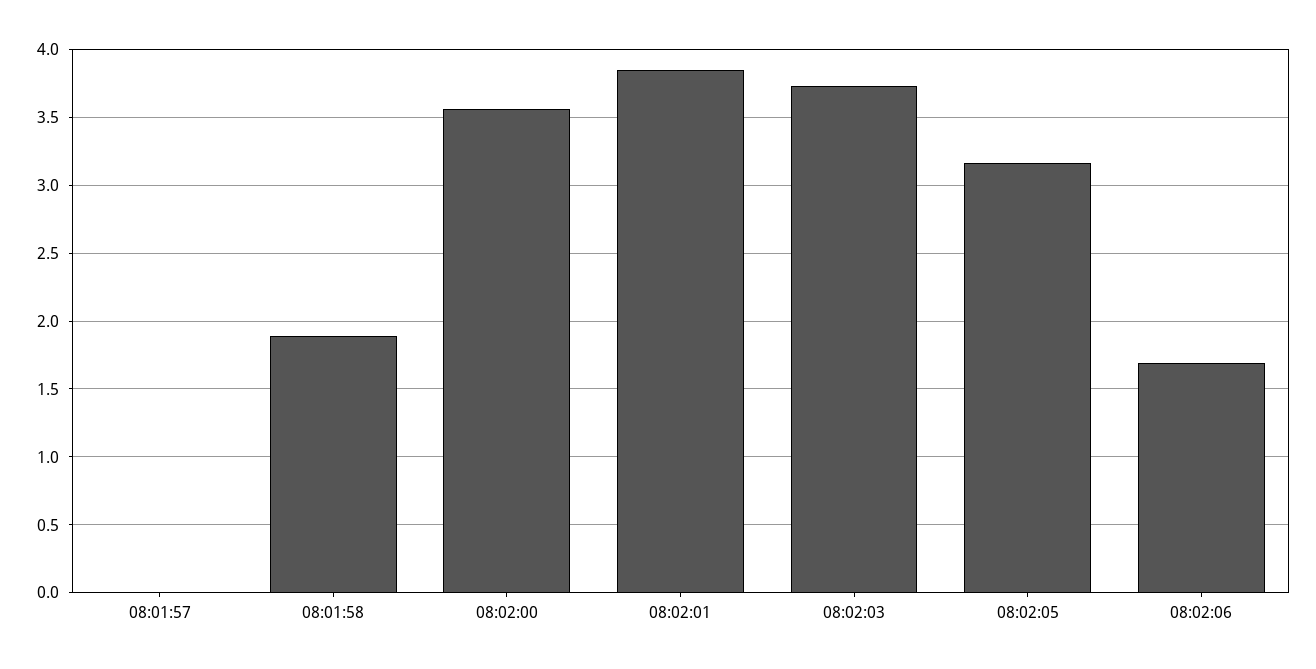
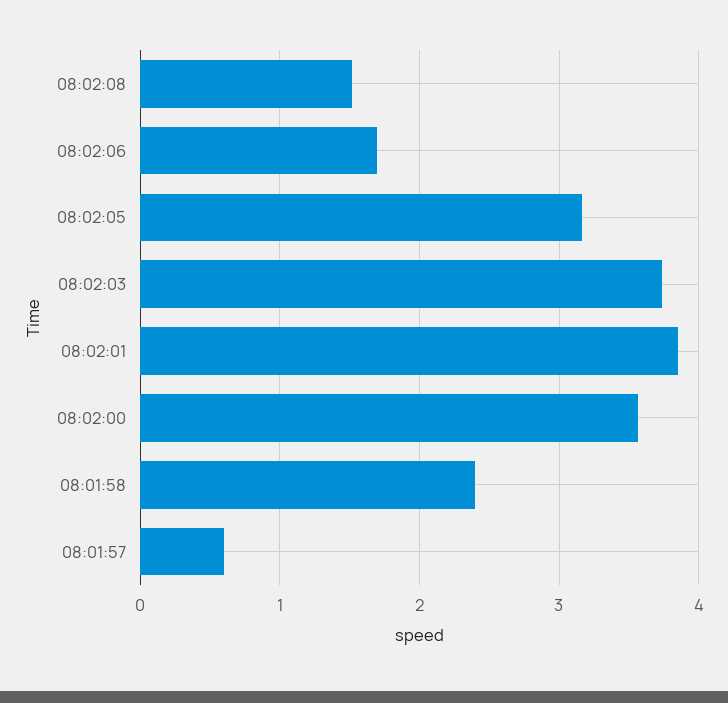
08:01:57: 0 -> 0.6
08:01:58: 1.9 -> 2.4
08:02:08: none -> 1.5

